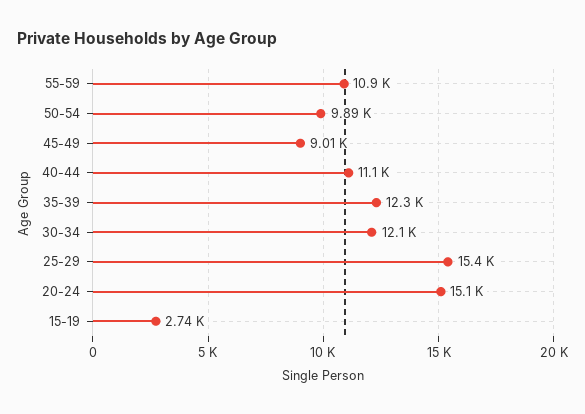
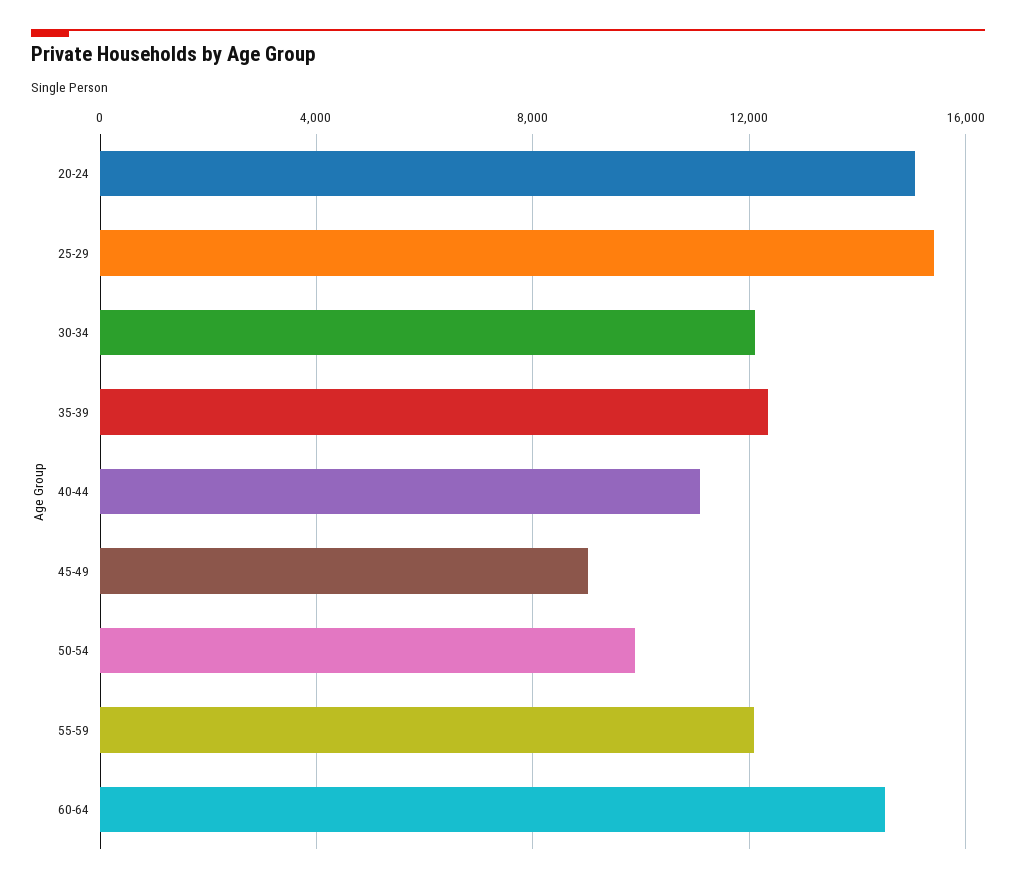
55-59: 10900 -> 12000
15-19: 2740 -> none
60-64: none -> 14500

